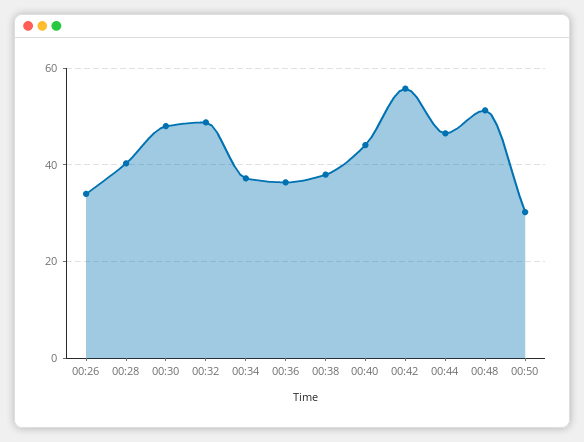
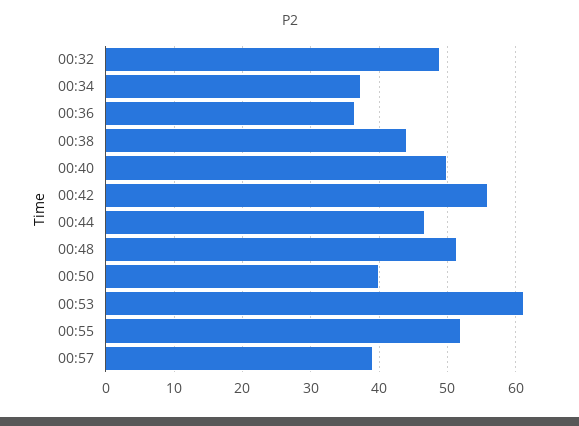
00:26: 34 -> none
00:28: 40 -> none
00:30: 48 -> none
00:38: 38 -> 44
00:40: 44 -> 50
00:50: 30 -> 40
00:53: none -> 61
00:55: none -> 52
00:57: none -> 39

